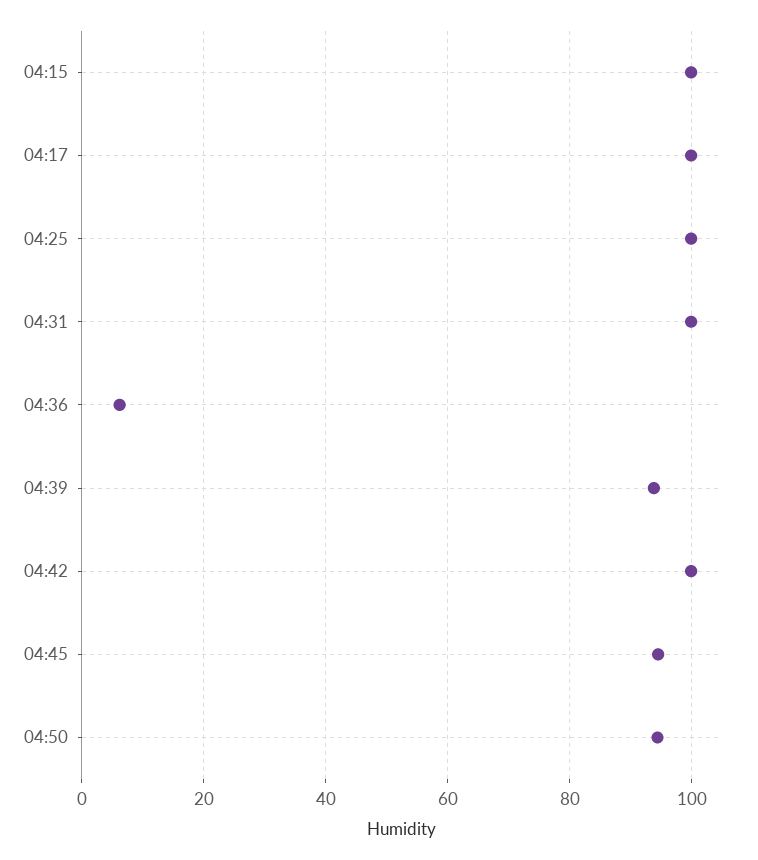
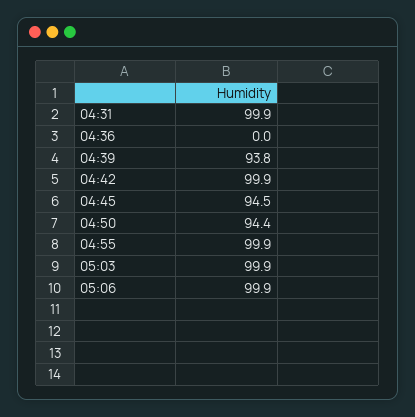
04:15: 100 -> none
04:17: 100 -> none
04:25: 100 -> none
04:36: 6 -> 0
04:55: none -> 99.9
05:03: none -> 99.9
05:06: none -> 99.9

